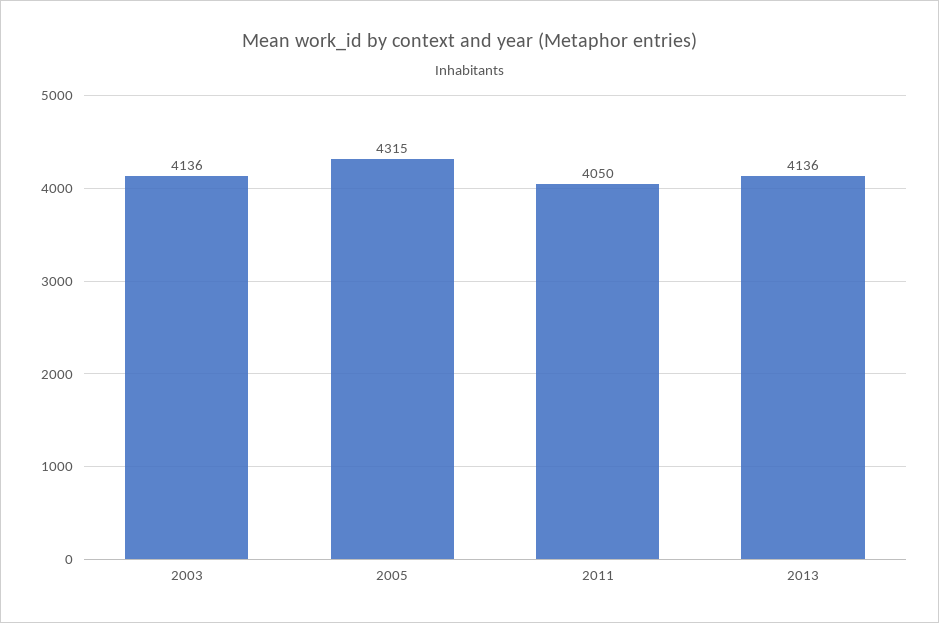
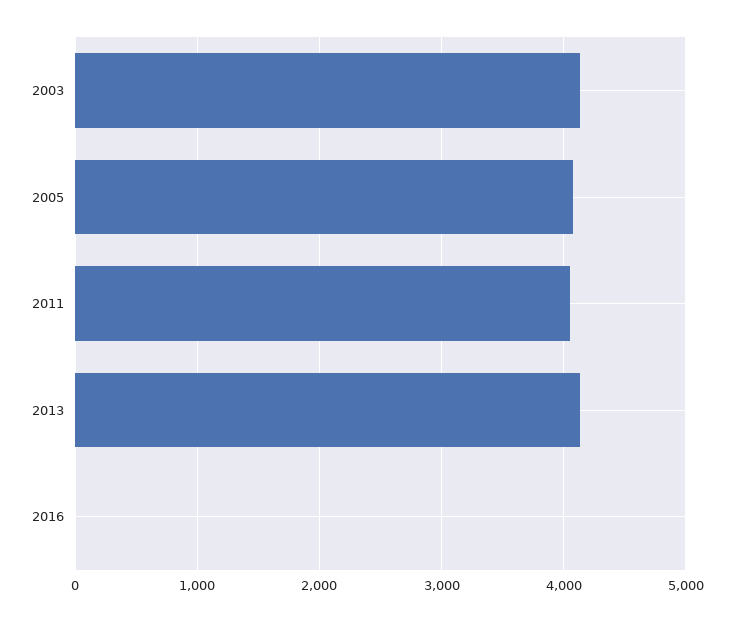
2005: 4315 -> 4100
2016: none -> 0

